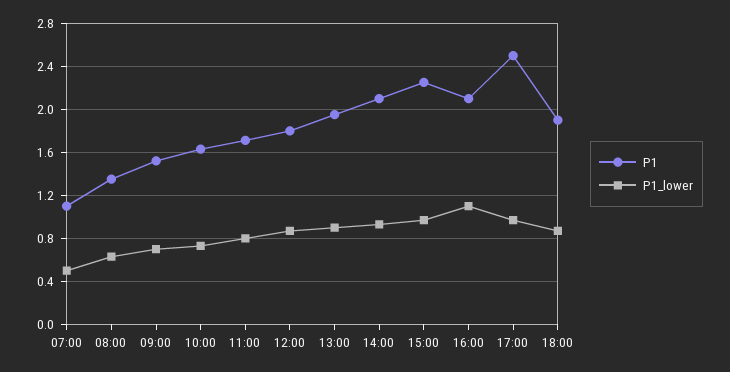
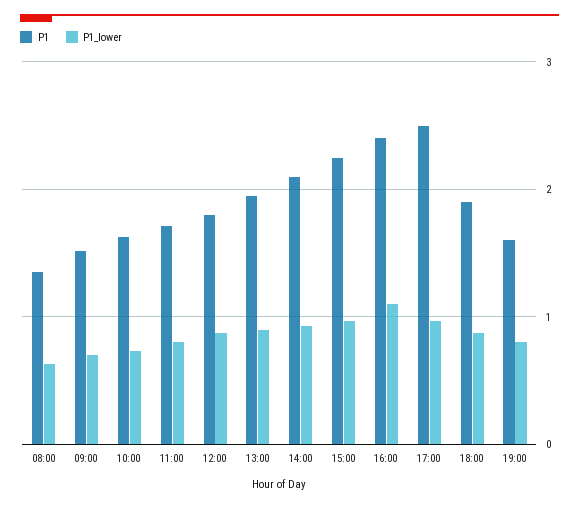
P1, 07:00: 1.1 -> none
P1_lower, 07:00: 0.5 -> none
P1, 16:00: 2.1 -> 2.4
P1, 19:00: none -> 1.6
P1_lower, 19:00: none -> 0.8

